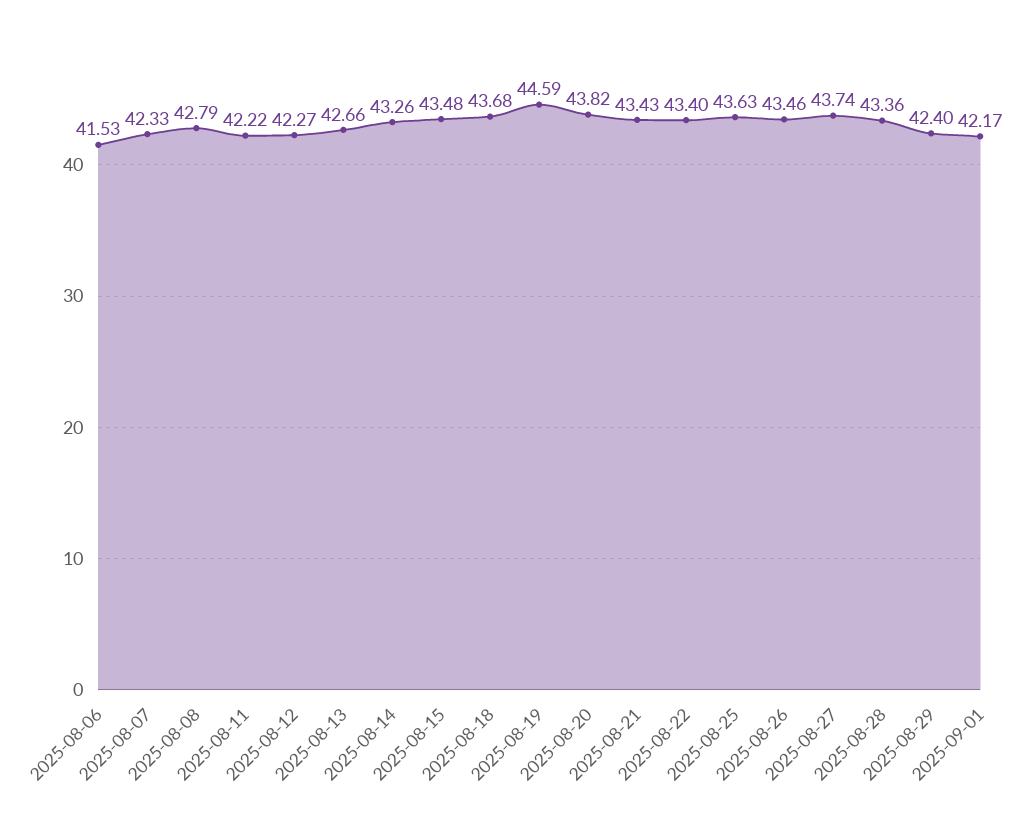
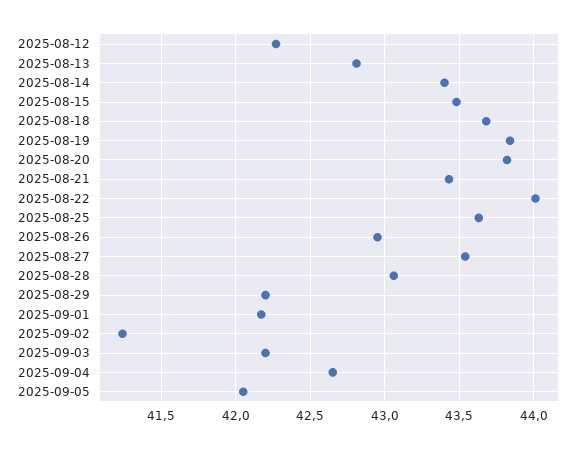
2025-08-06: 41.53 -> none
2025-08-07: 42.33 -> none
2025-08-08: 42.79 -> none
2025-08-11: 42.22 -> none
2025-08-13: 42.66 -> 42.8
2025-08-14: 43.26 -> 43.4
2025-08-19: 44.59 -> 43.85
2025-08-22: 43.4 -> 44
2025-08-26: 43.46 -> 42.95
2025-08-27: 43.74 -> 43.55
2025-08-28: 43.36 -> 43.05
2025-08-29: 42.4 -> 42.2
2025-09-02: none -> 41.25
2025-09-03: none -> 42.2
2025-09-04: none -> 42.65
2025-09-05: none -> 42.05

